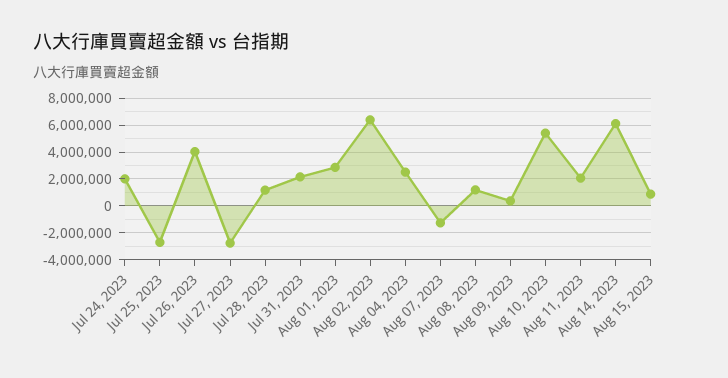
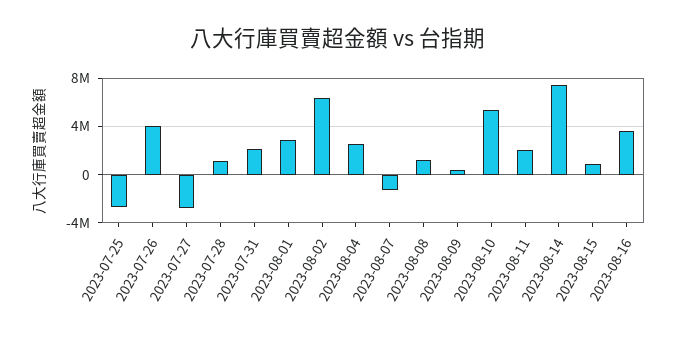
Jul 24, 2023: 2000000 -> none
Aug 14, 2023: 6000000 -> 7500000
2023-08-16: none -> 3500000

